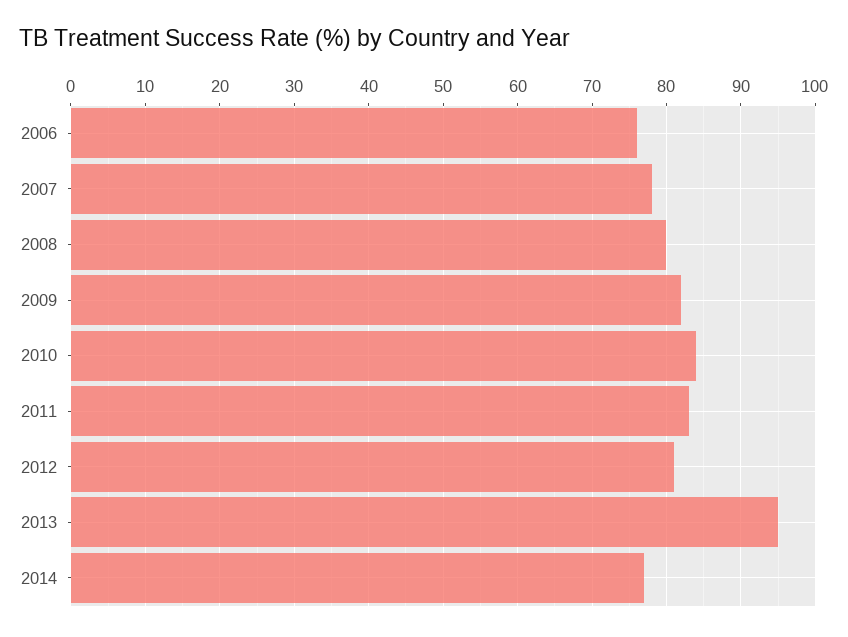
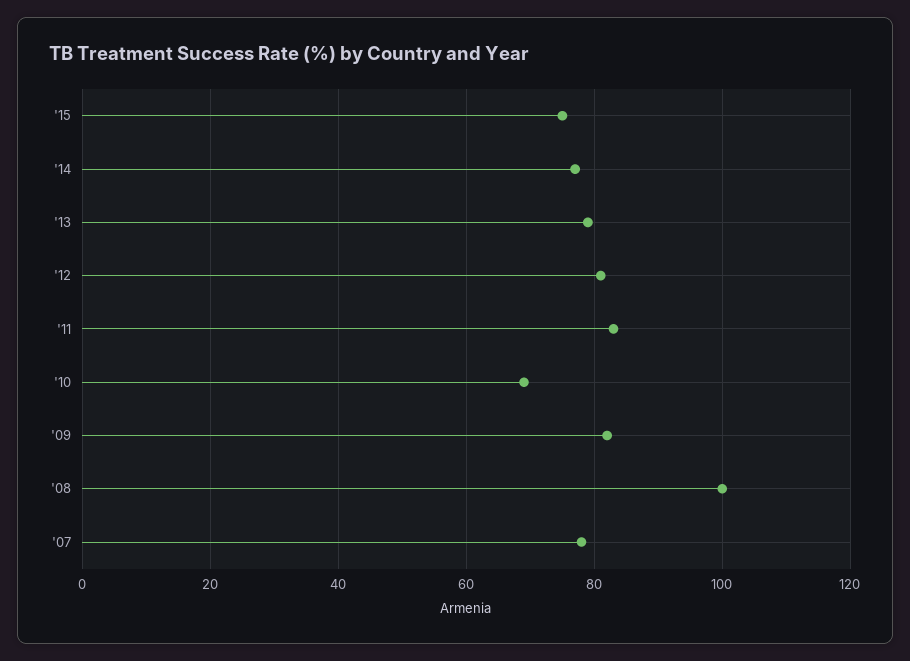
2006: 76 -> none
2008: 80 -> 100
2010: 84 -> 70
2013: 95 -> 80
'15: none -> 75

